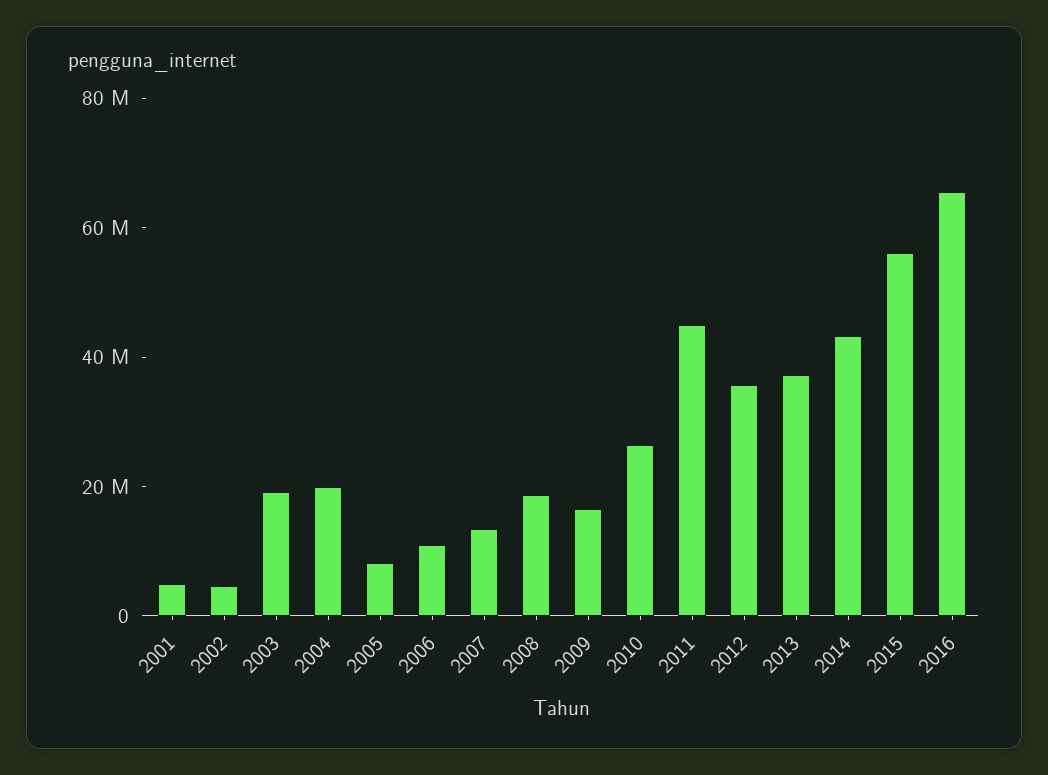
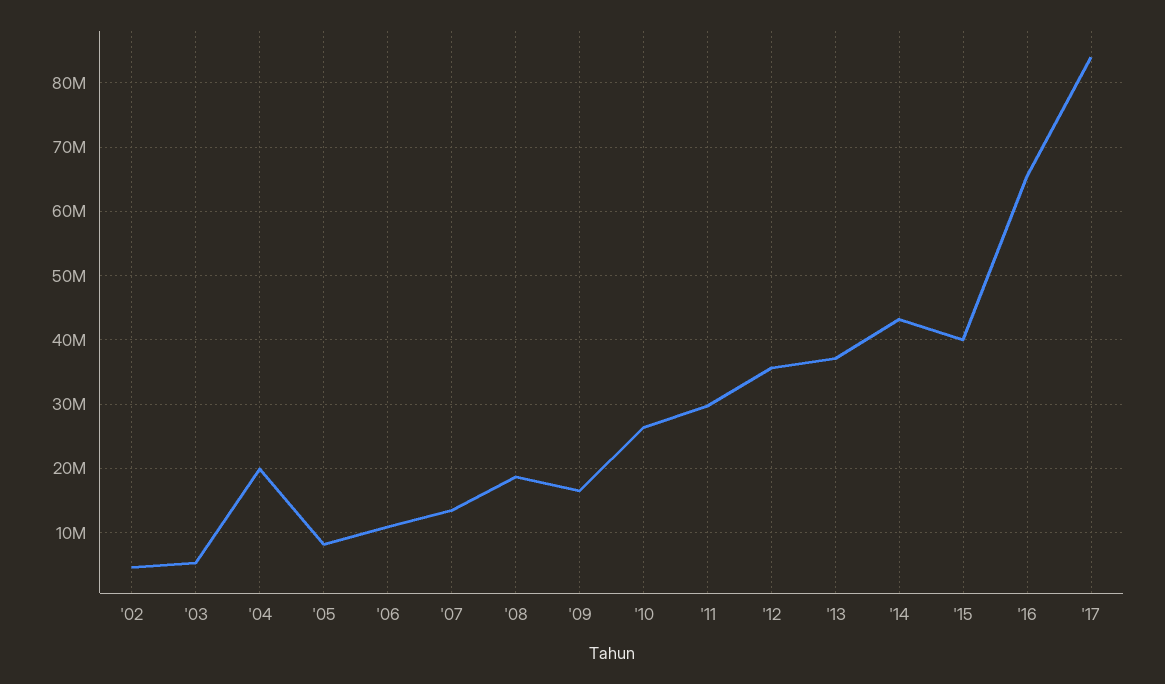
2001: 5000000 -> none
2003: 20000000 -> 5000000
2011: 45000000 -> 30000000
2015: 55000000 -> 40000000
'17: none -> 84000000

